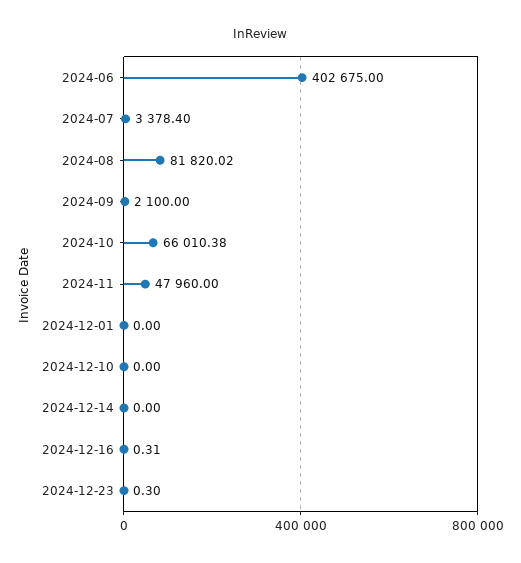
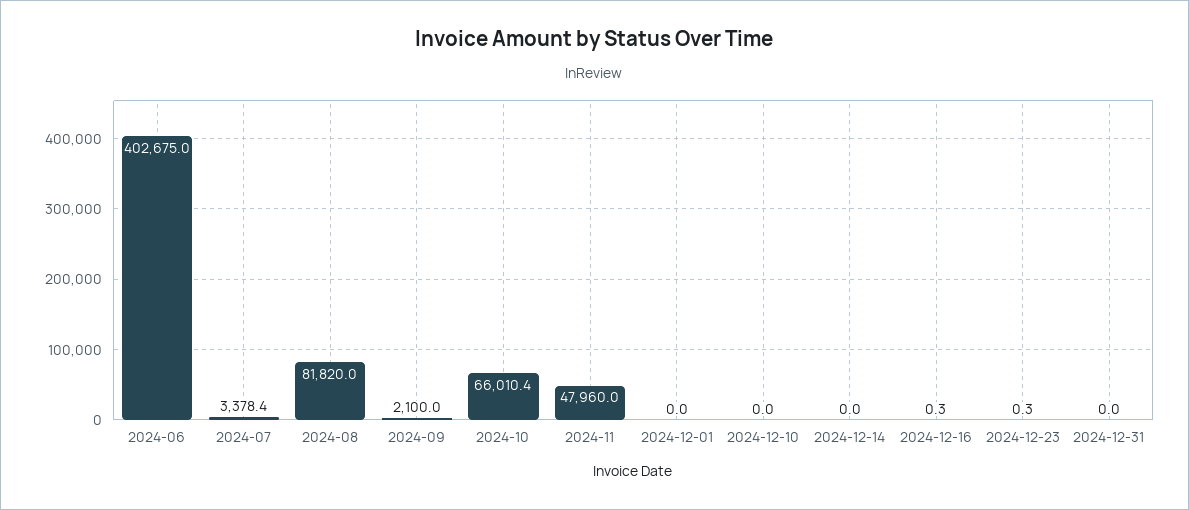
2024-12-31: none -> 0

